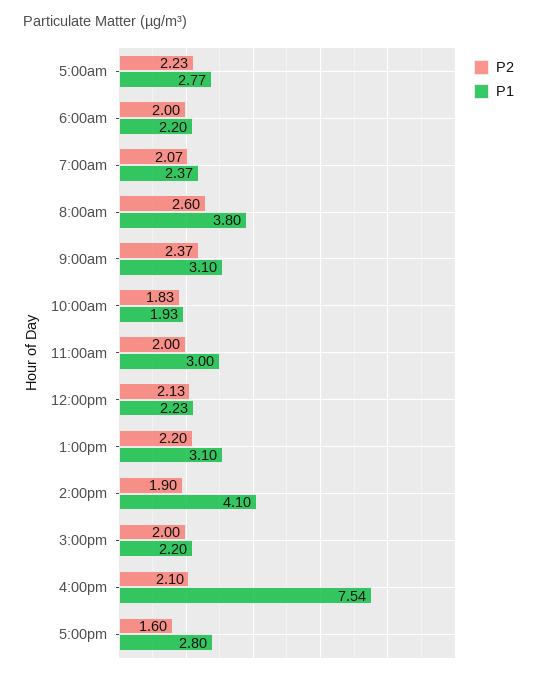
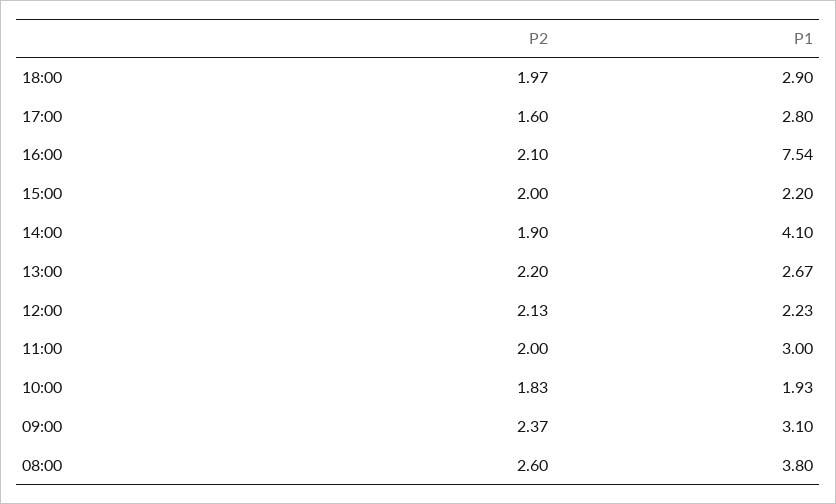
P2, 5:00am: 2.23 -> none
P1, 5:00am: 2.77 -> none
P2, 6:00am: 2 -> none
P1, 6:00am: 2.2 -> none
P2, 7:00am: 2.07 -> none
P1, 7:00am: 2.37 -> none
P1, 1:00pm: 3.1 -> 2.67
P2, 18:00: none -> 1.97
P1, 18:00: none -> 2.9

